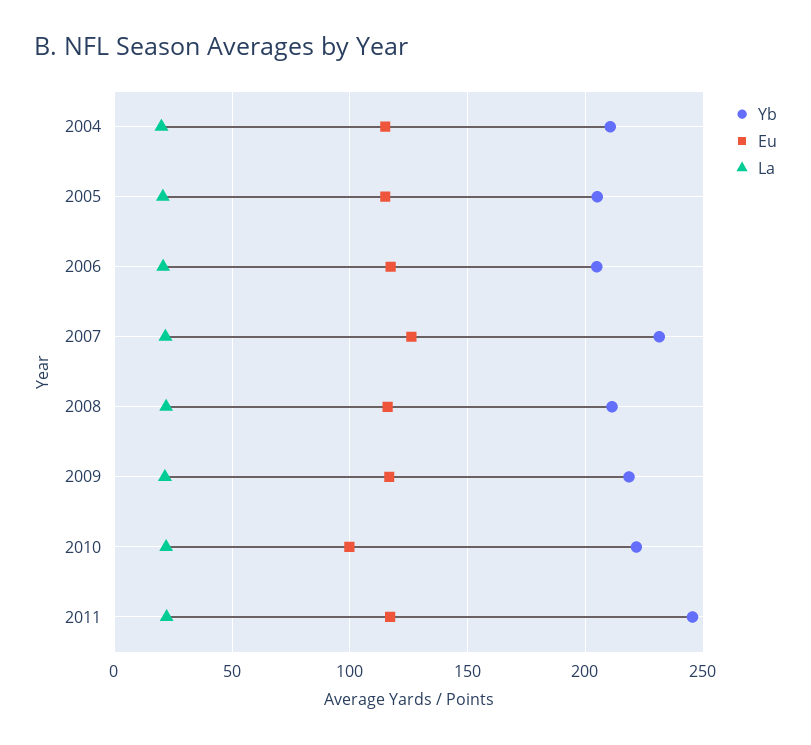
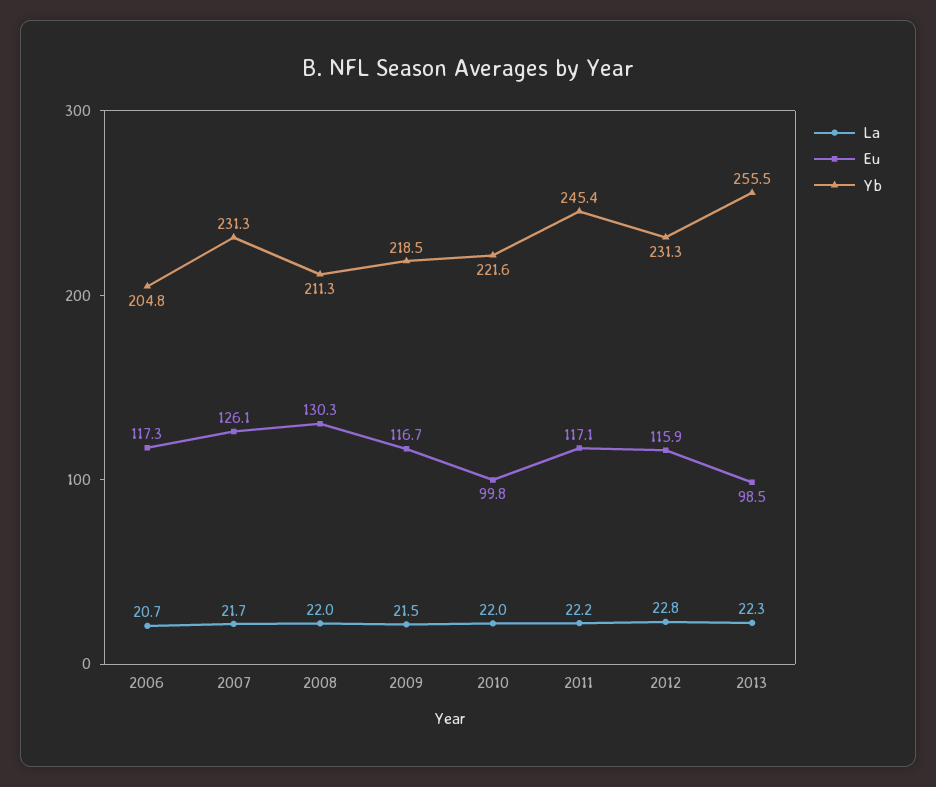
Yb, 2004: 210 -> none
Eu, 2004: 115 -> none
La, 2004: 20 -> none
Yb, 2005: 205 -> none
Eu, 2005: 115 -> none
La, 2005: 20 -> none
Eu, 2008: 115 -> 130.3
La, 2012: none -> 22.8
Eu, 2012: none -> 115.9
Yb, 2012: none -> 231.3
La, 2013: none -> 22.3
Eu, 2013: none -> 98.5
Yb, 2013: none -> 255.5

